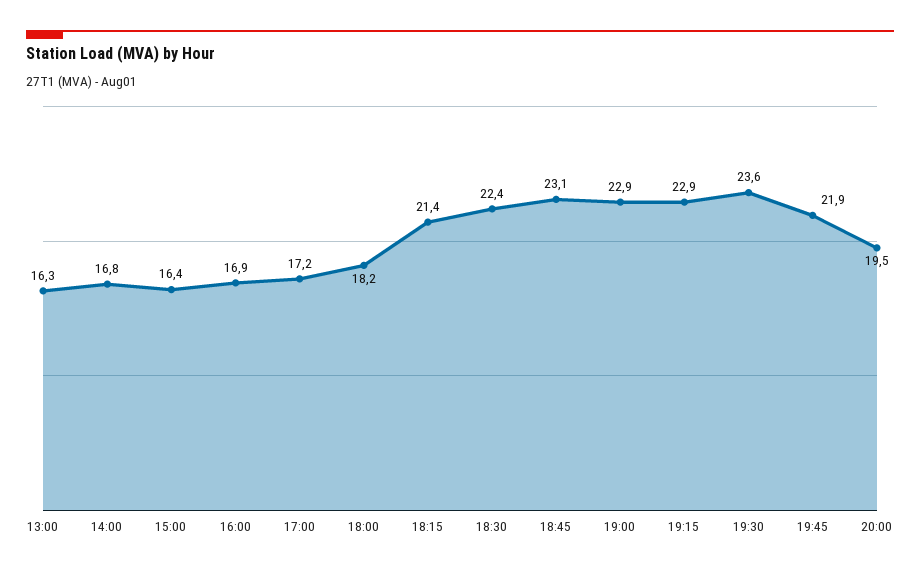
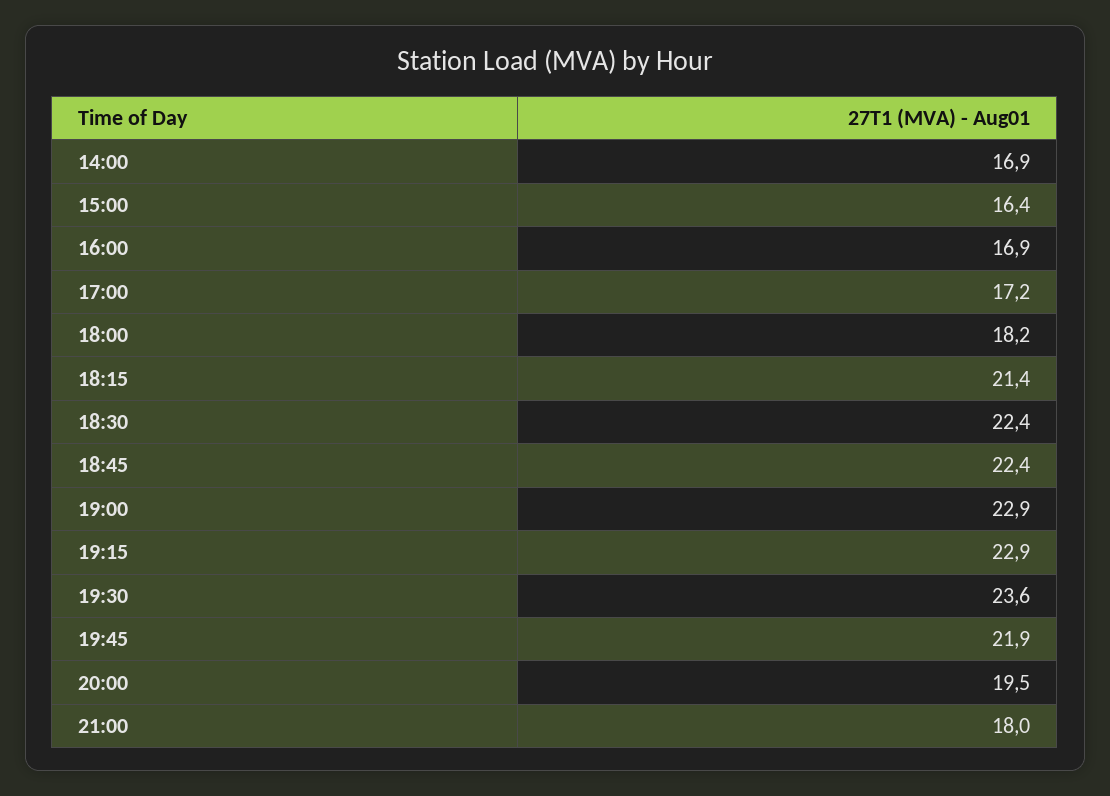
13:00: 16.3 -> none
14:00: 16.8 -> 16.9
18:45: 23.1 -> 22.4
21:00: none -> 18

